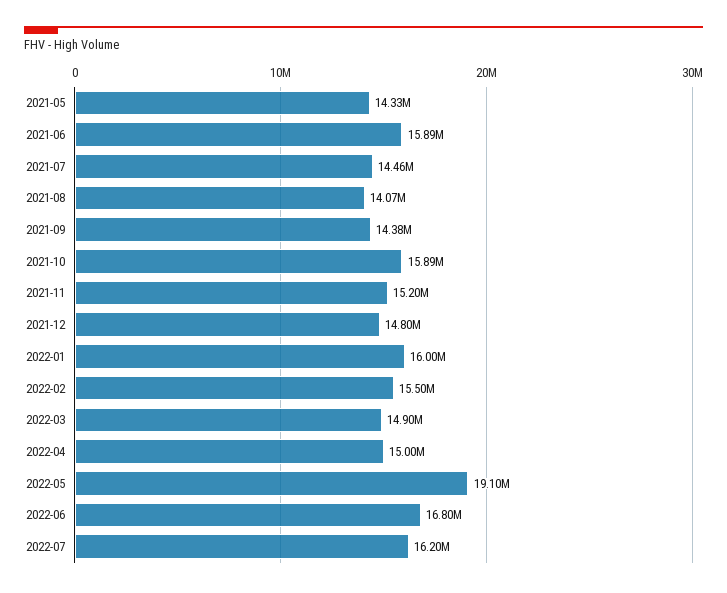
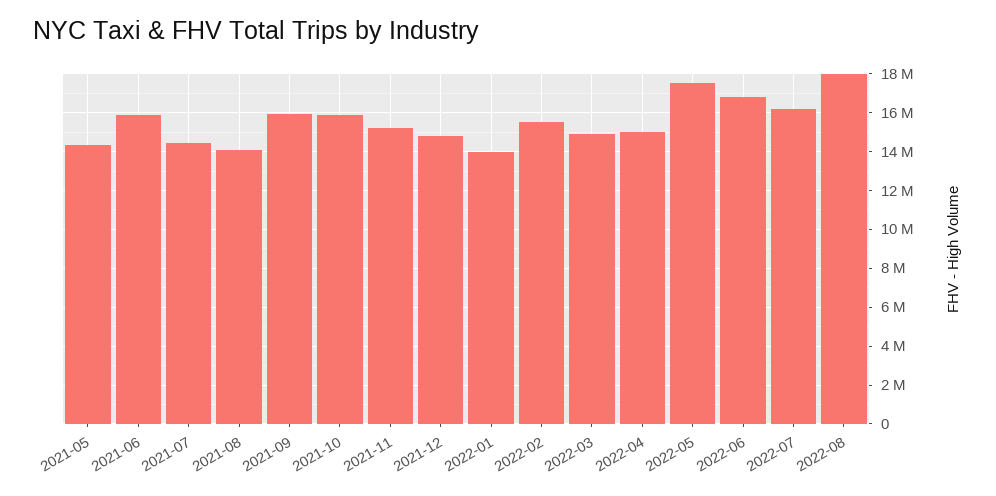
2021-09: 14380000 -> 16000000
2022-01: 16000000 -> 14000000
2022-05: 19100000 -> 17500000
2022-08: none -> 18000000

